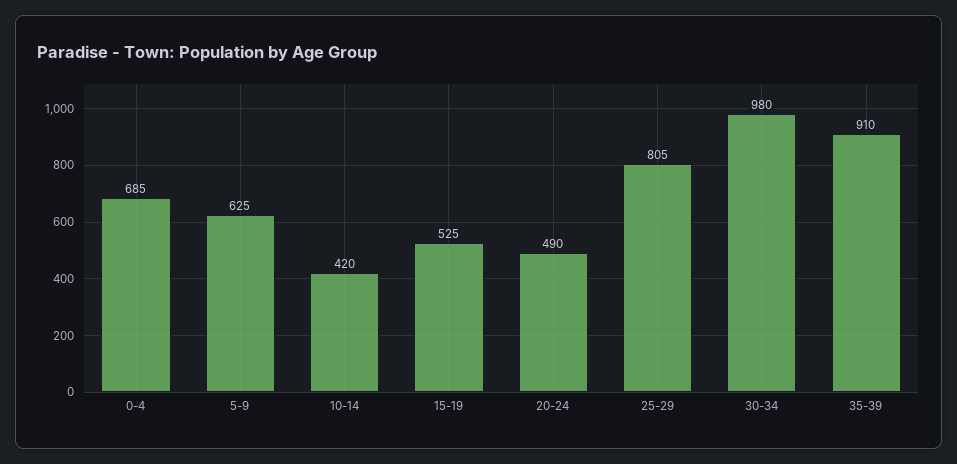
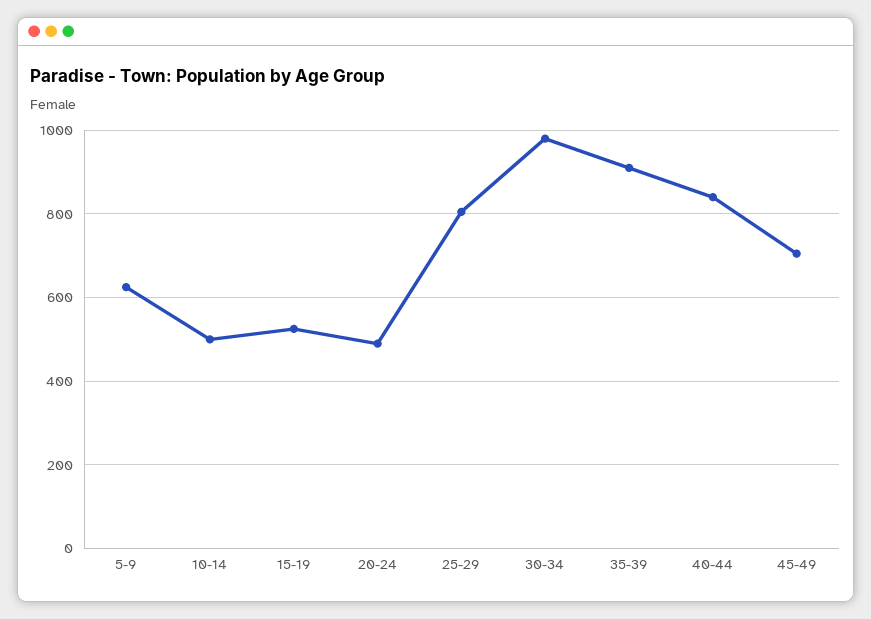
0-4: 685 -> none
10-14: 420 -> 500
40-44: none -> 840
45-49: none -> 700

